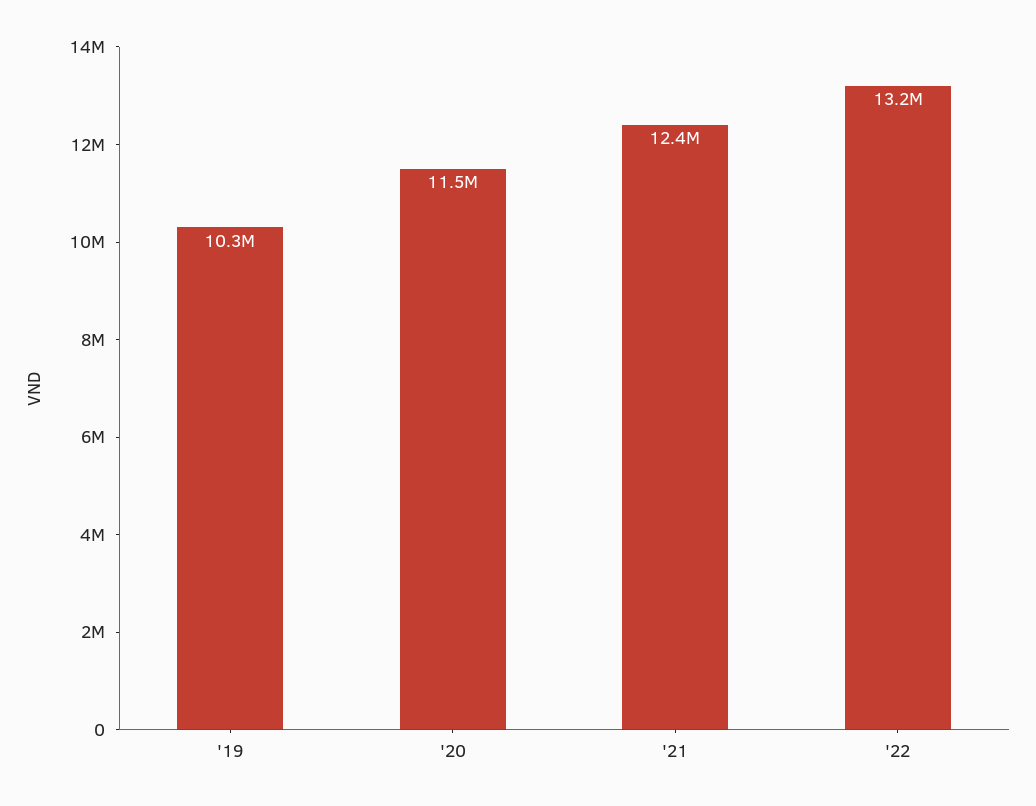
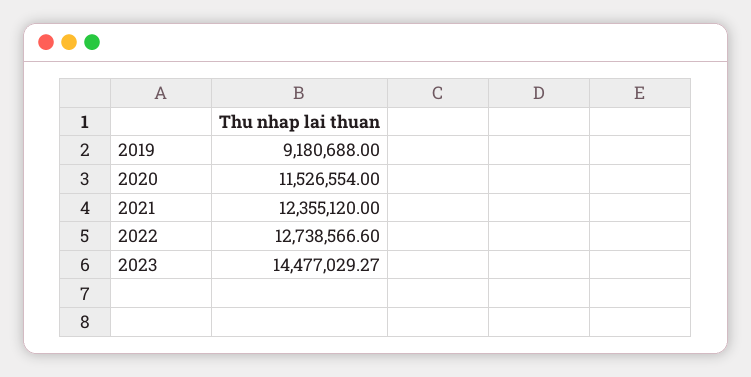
'19: 10300000 -> 9180688
'22: 13200000 -> 12738566.6
2023: none -> 14477029.27

